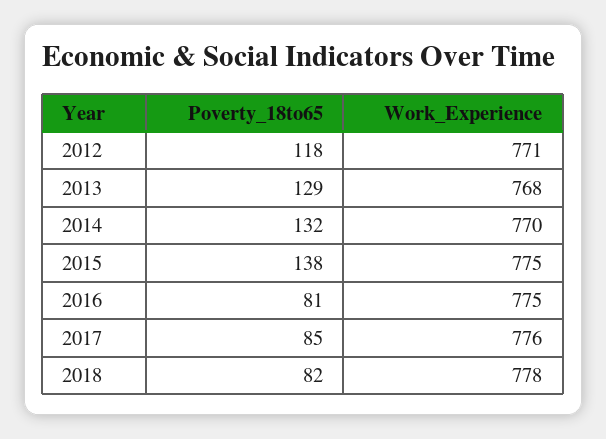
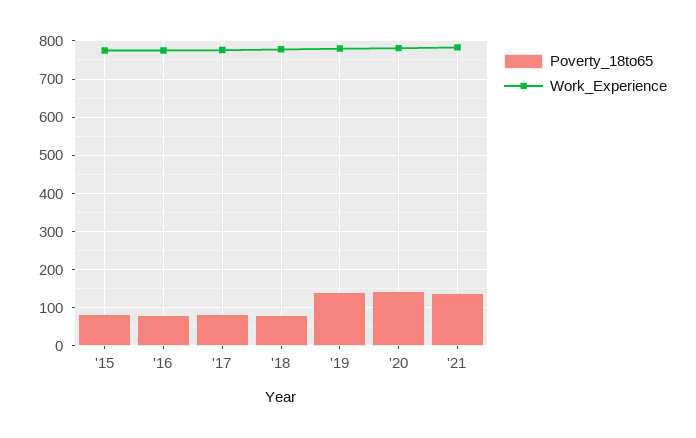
Poverty_18to65, 2012: 118 -> none
Work_Experience, 2012: 771 -> none
Poverty_18to65, 2013: 129 -> none
Work_Experience, 2013: 768 -> none
Poverty_18to65, 2014: 132 -> none
Work_Experience, 2014: 770 -> none
Poverty_18to65, 2015: 138 -> 80
Poverty_18to65, '19: none -> 140
Work_Experience, '19: none -> 780
Poverty_18to65, '20: none -> 140
Work_Experience, '20: none -> 780
Poverty_18to65, '21: none -> 140
Work_Experience, '21: none -> 780

